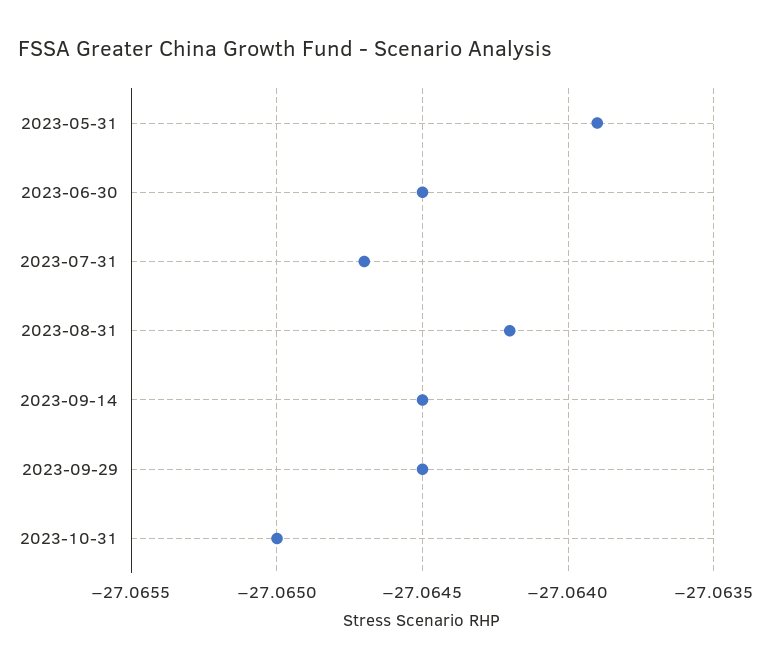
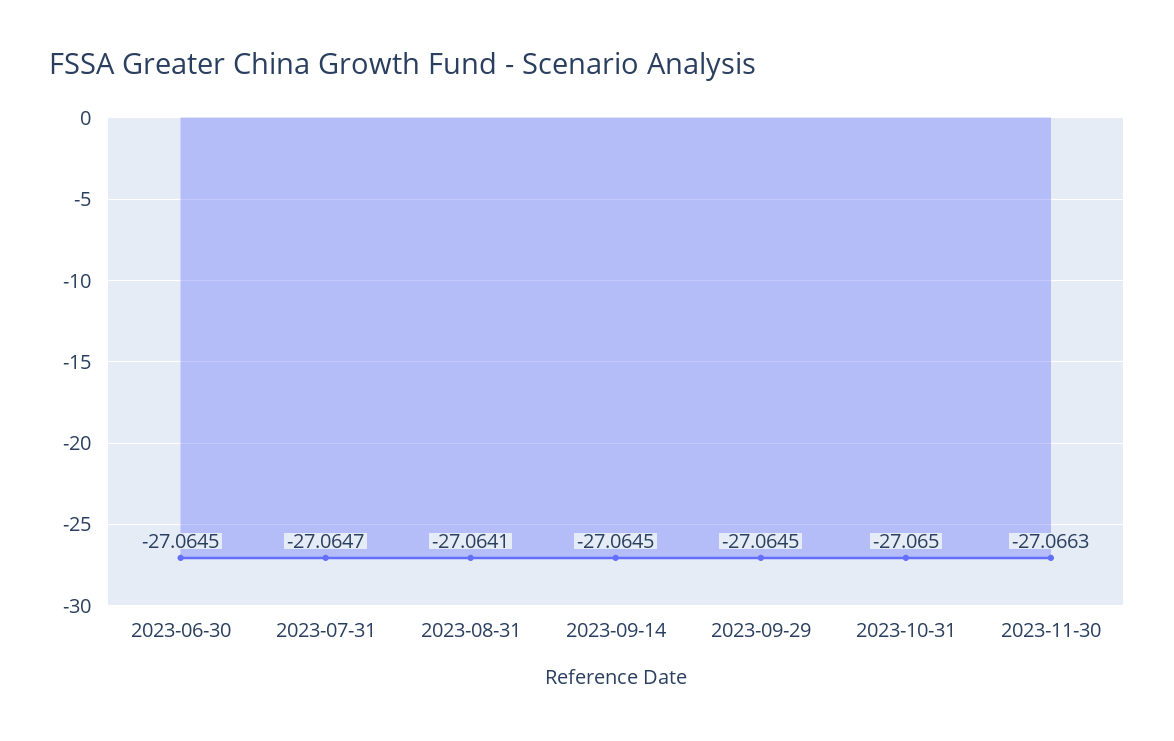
2023-05-31: -27.0639 -> none
2023-08-31: -27.0642 -> -27.0641
2023-11-30: none -> -27.0663

